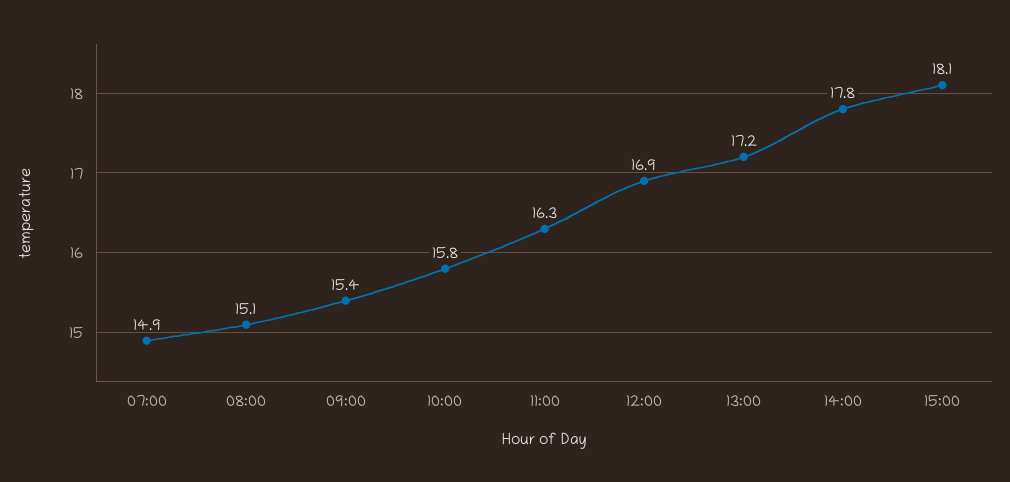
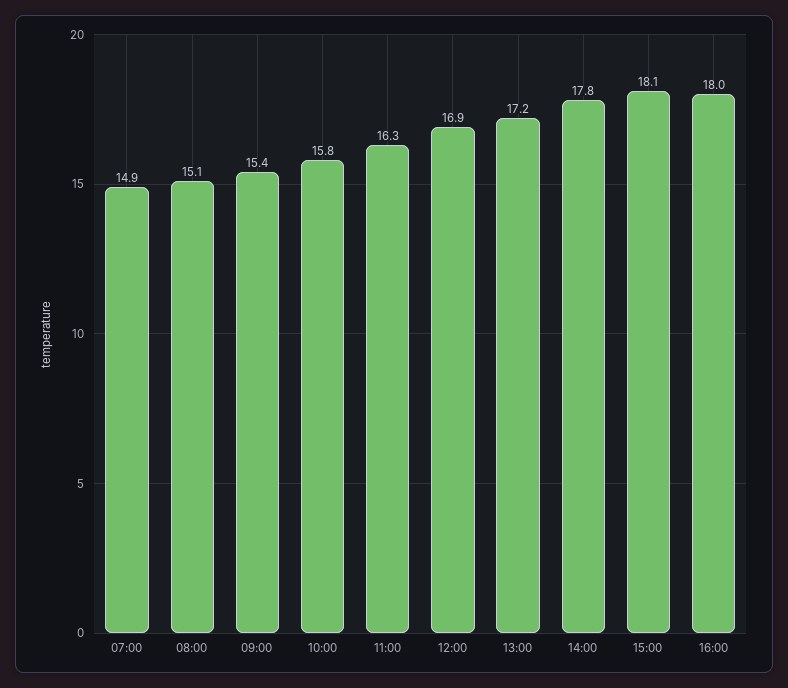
16:00: none -> 18

